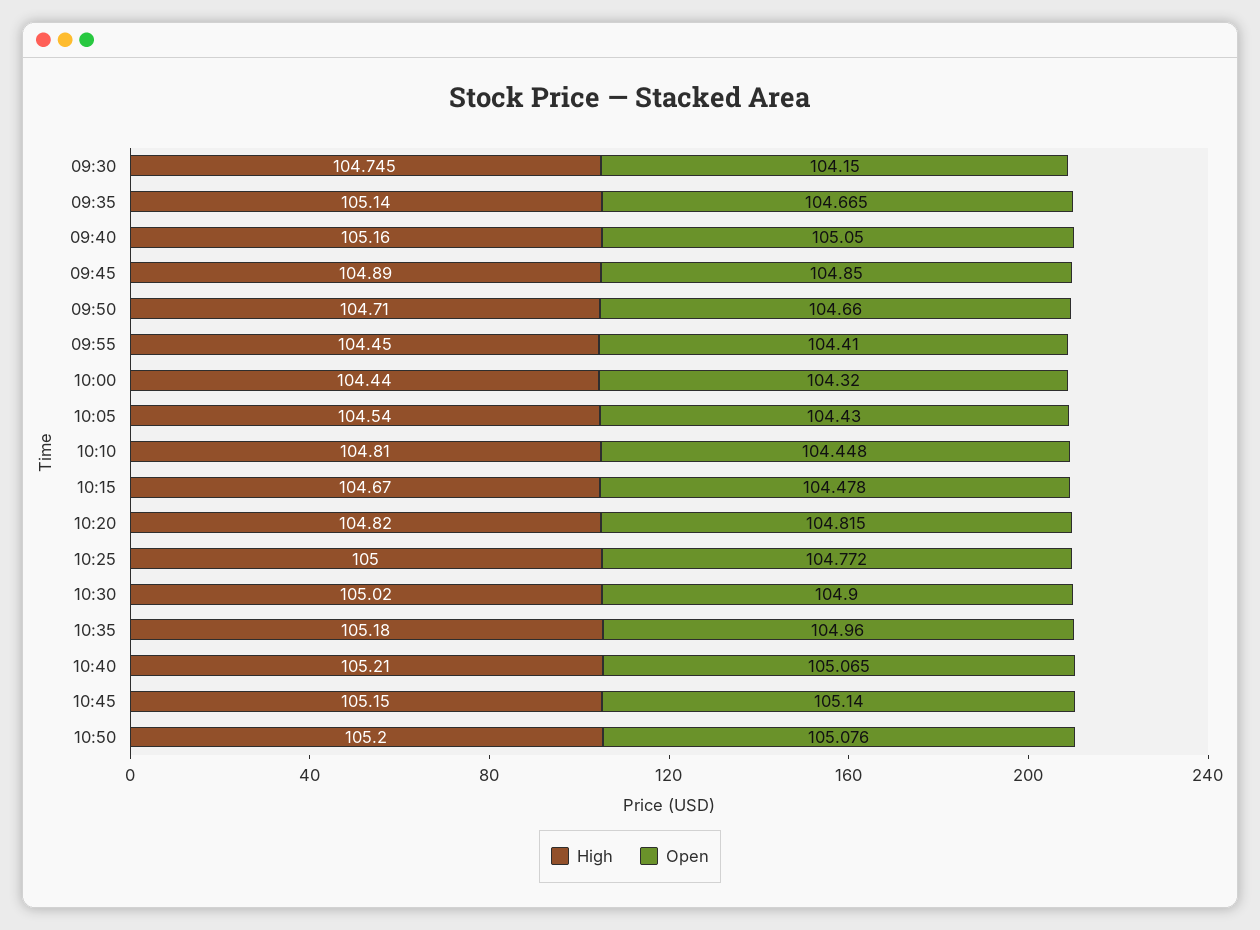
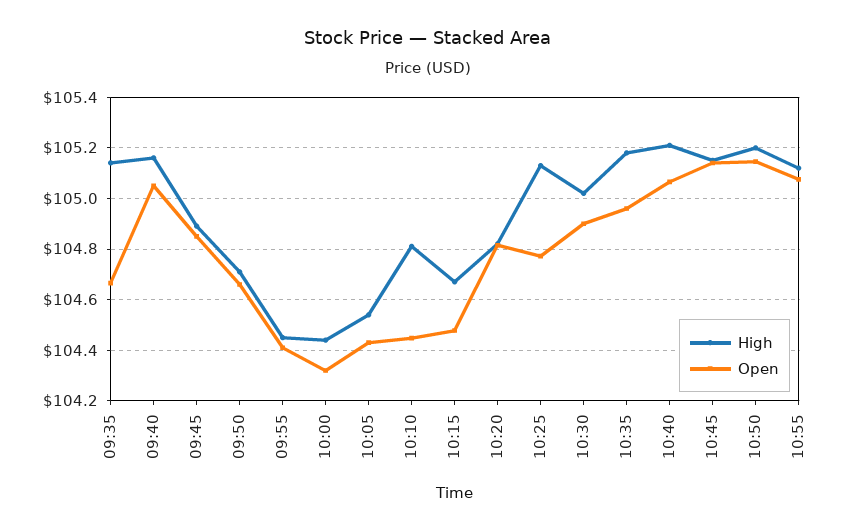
High, 09:30: 104.745 -> none
Open, 09:30: 104.15 -> none
High, 10:25: 105 -> 105.125
Open, 10:50: 105.076 -> 105.15
High, 10:55: none -> 105.125
Open, 10:55: none -> 105.075

